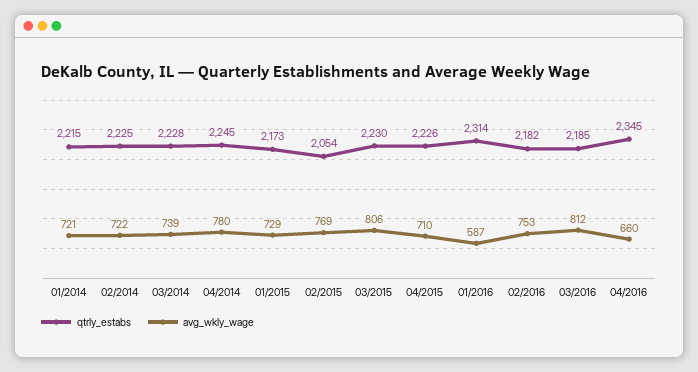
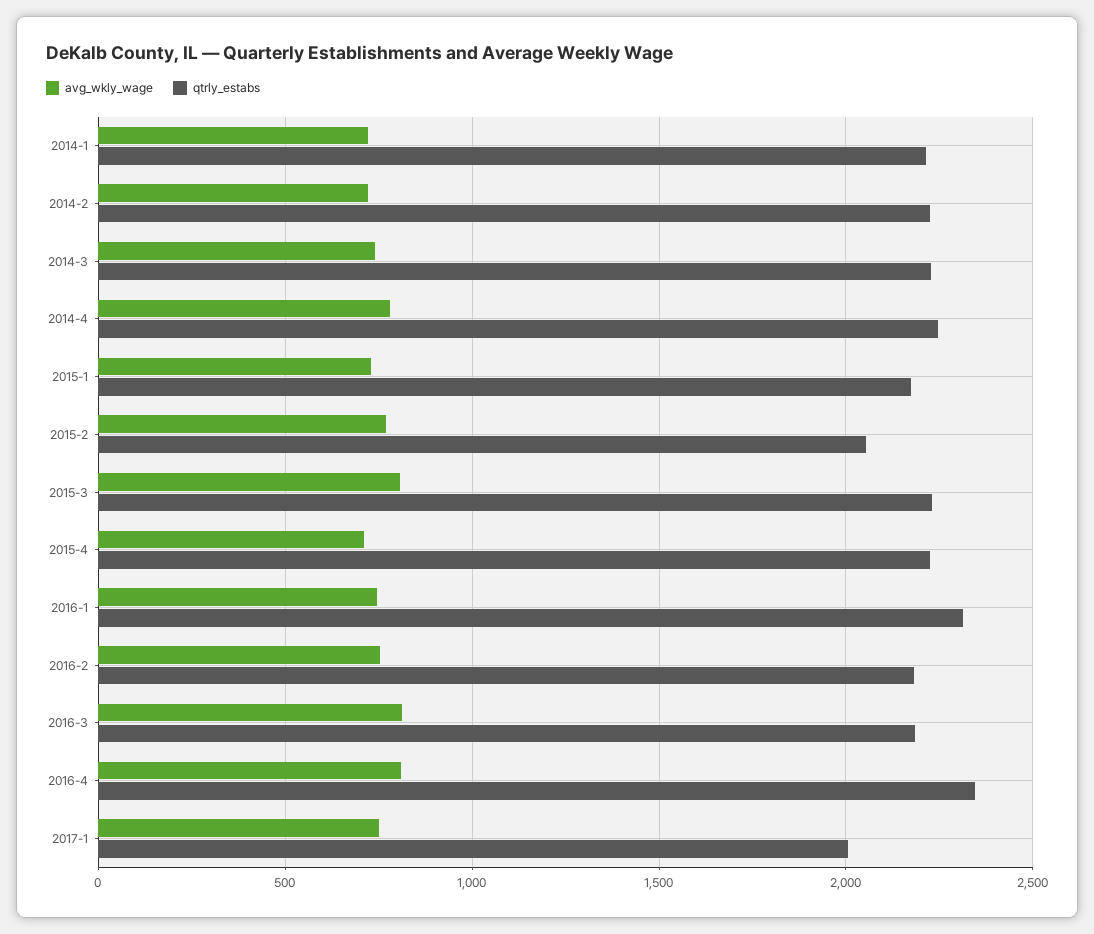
avg_wkly_wage, 01/2016: 587 -> 750
avg_wkly_wage, 04/2016: 660 -> 800
avg_wkly_wage, 2017-1: none -> 750
qtrly_estabs, 2017-1: none -> 2000

